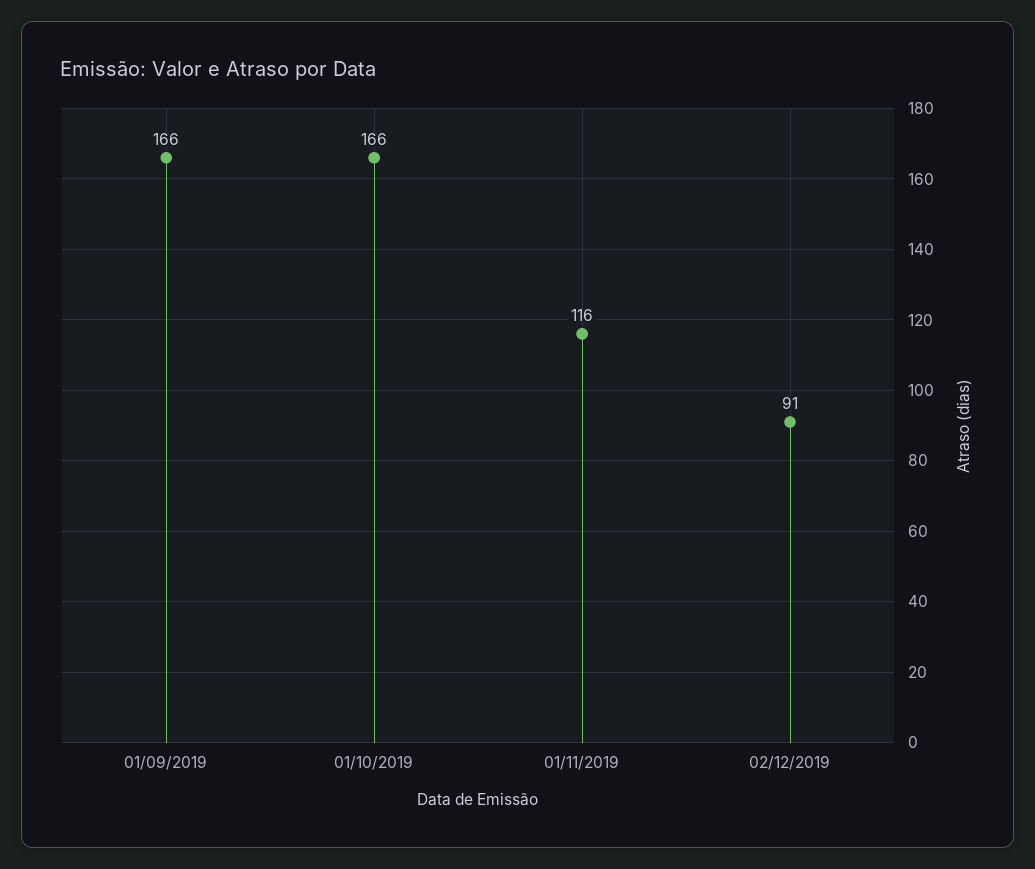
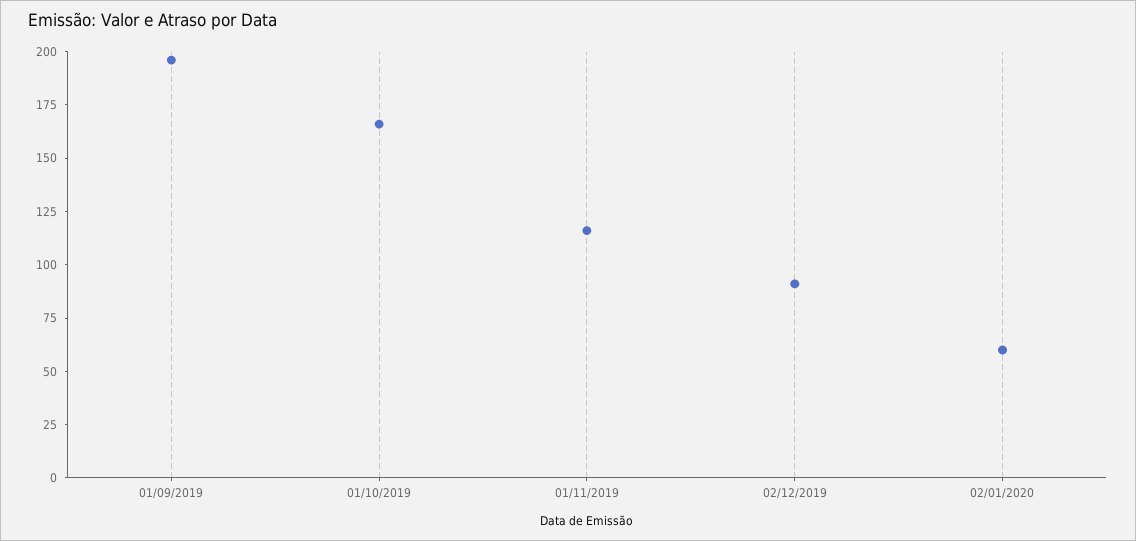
01/09/2019: 166 -> 195
02/01/2020: none -> 60

